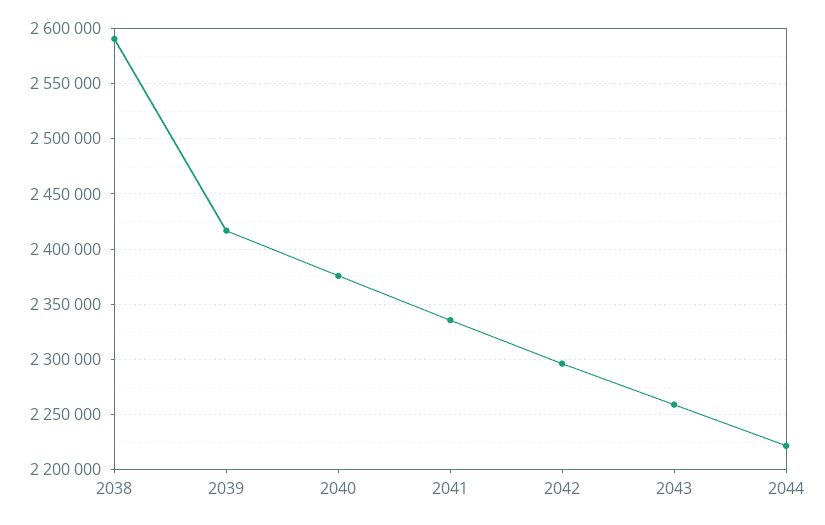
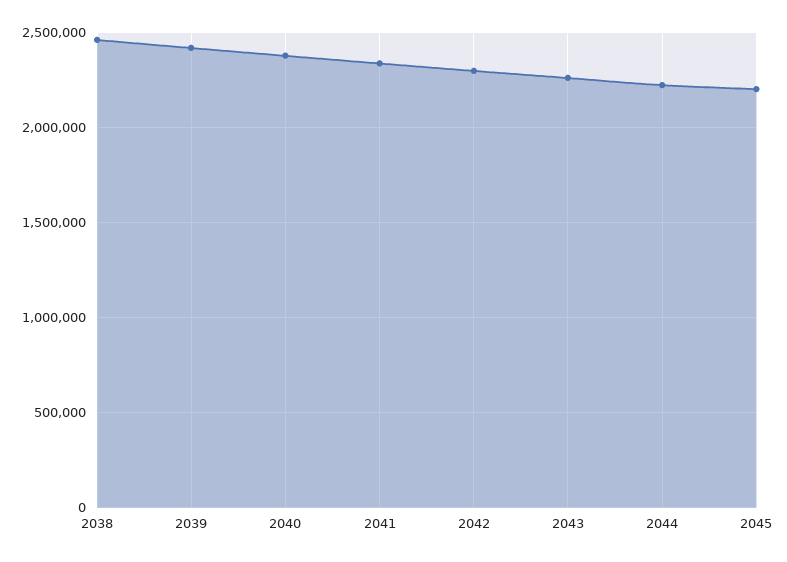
2038: 2590000 -> 2450000
2045: none -> 2200000

